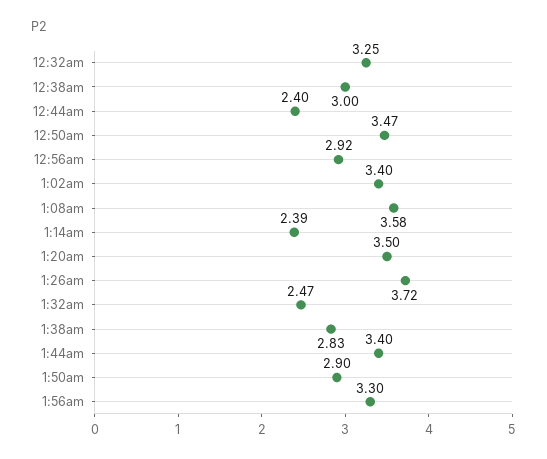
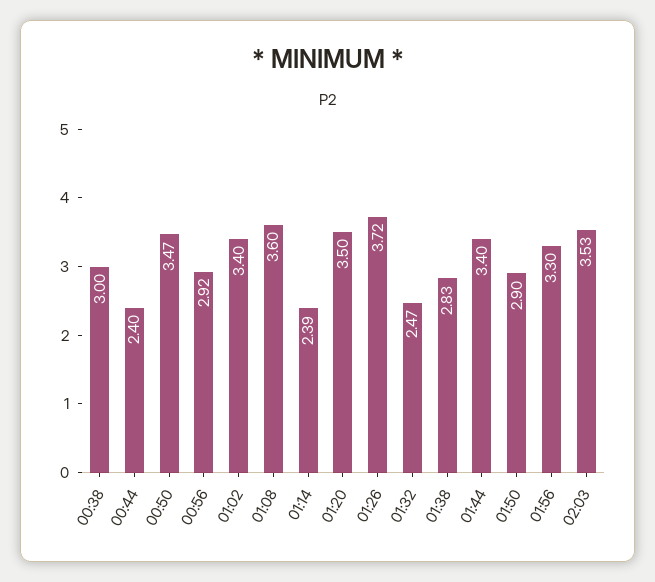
12:32am: 3.25 -> none
1:08am: 3.58 -> 3.6
02:03: none -> 3.53

